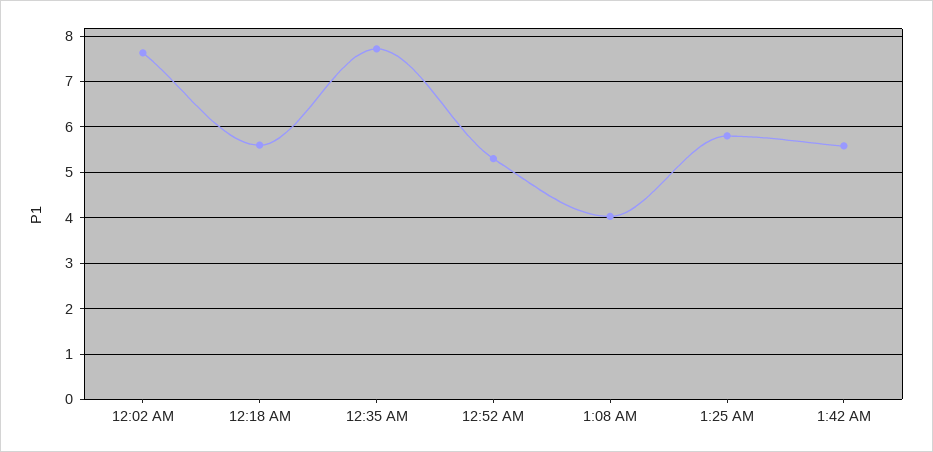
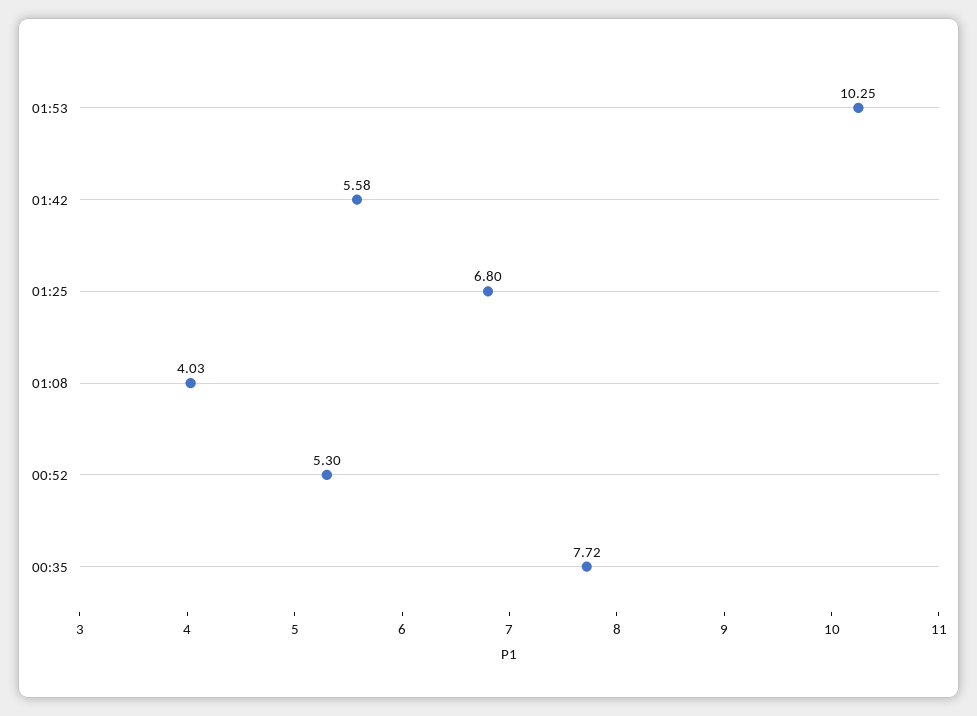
12:02 AM: 7.6 -> none
12:18 AM: 5.6 -> none
1:25 AM: 5.8 -> 6.8
01:53: none -> 10.25

